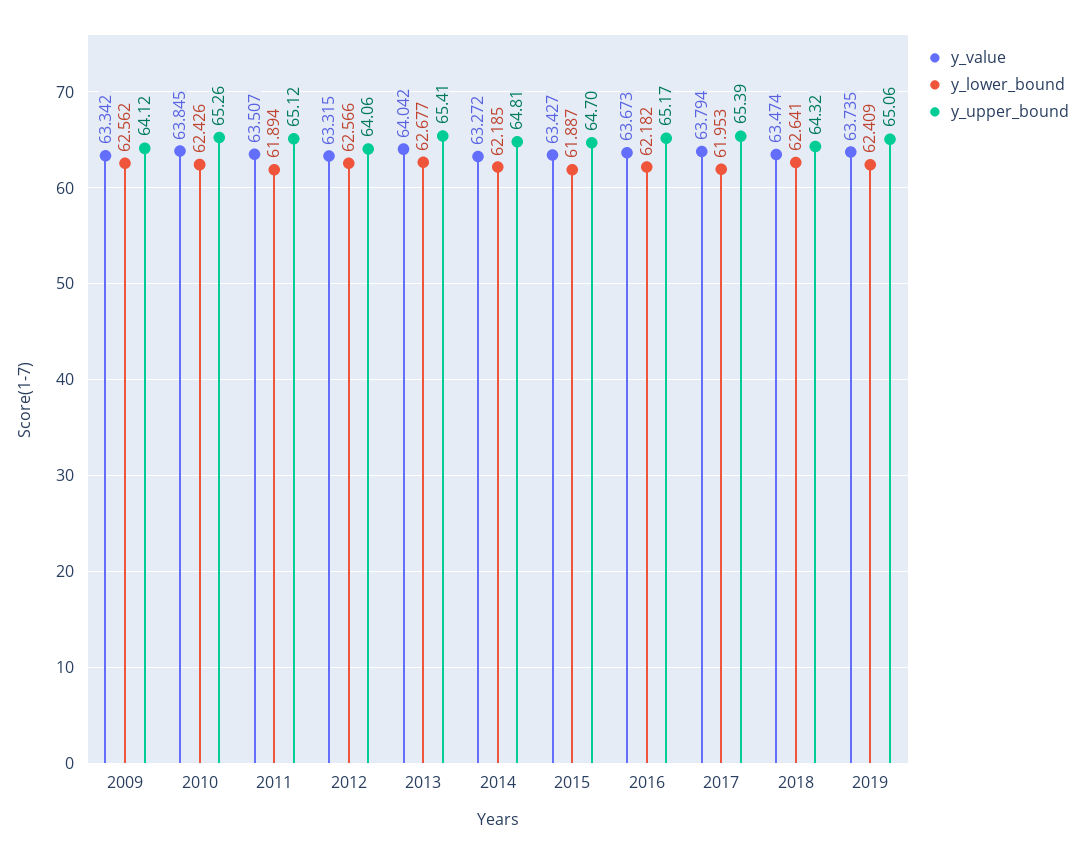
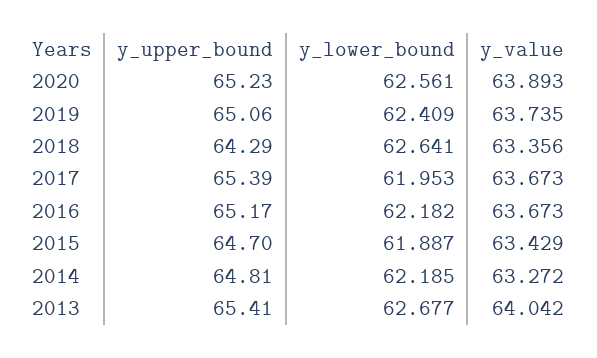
y_value, 2009: 63.342 -> none
y_lower_bound, 2009: 62.562 -> none
y_upper_bound, 2009: 64.12 -> none
y_value, 2010: 63.845 -> none
y_lower_bound, 2010: 62.426 -> none
y_upper_bound, 2010: 65.26 -> none
y_value, 2011: 63.507 -> none
y_lower_bound, 2011: 61.894 -> none
y_upper_bound, 2011: 65.12 -> none
y_value, 2012: 63.315 -> none
y_lower_bound, 2012: 62.566 -> none
y_upper_bound, 2012: 64.06 -> none
y_value, 2015: 63.427 -> 63.429
y_value, 2017: 63.794 -> 63.673
y_value, 2018: 63.474 -> 63.356
y_upper_bound, 2018: 64.32 -> 64.29
y_upper_bound, 2020: none -> 65.23
y_lower_bound, 2020: none -> 62.561
y_value, 2020: none -> 63.893

